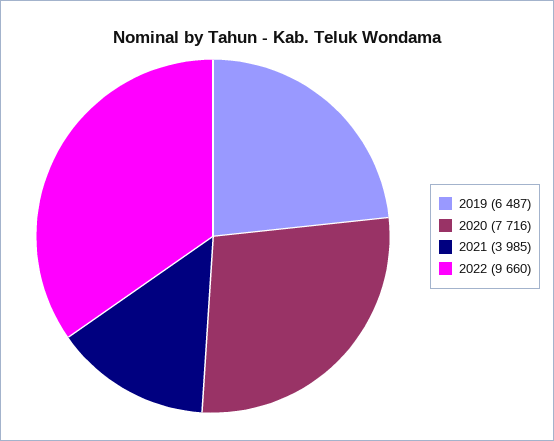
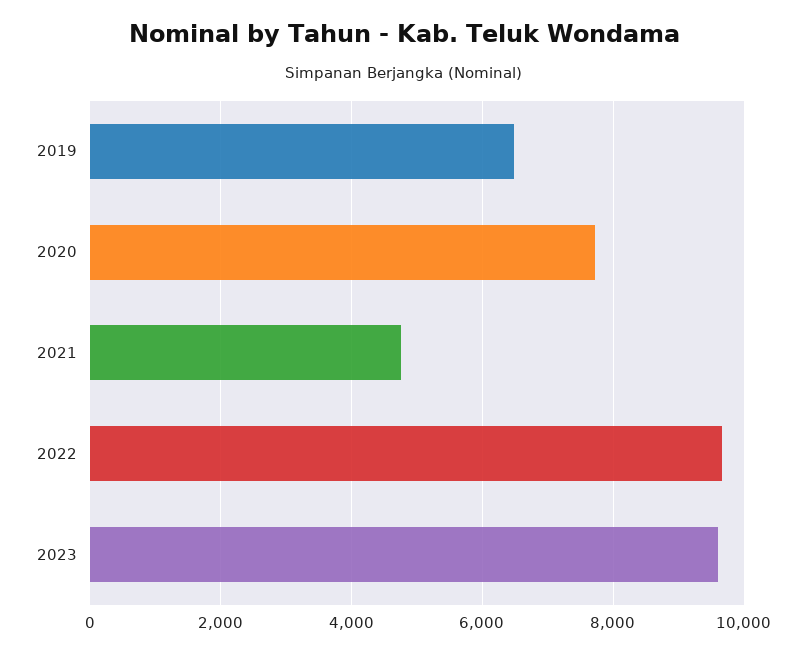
2021: 3985 -> 4800
2023: none -> 9600

